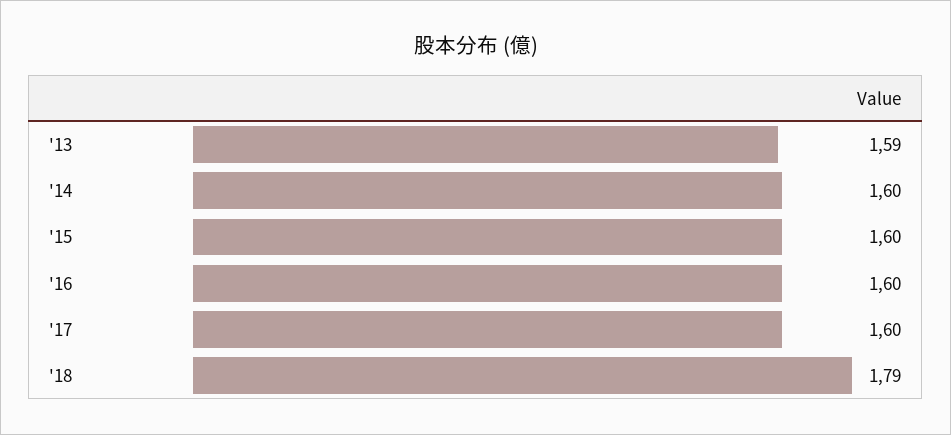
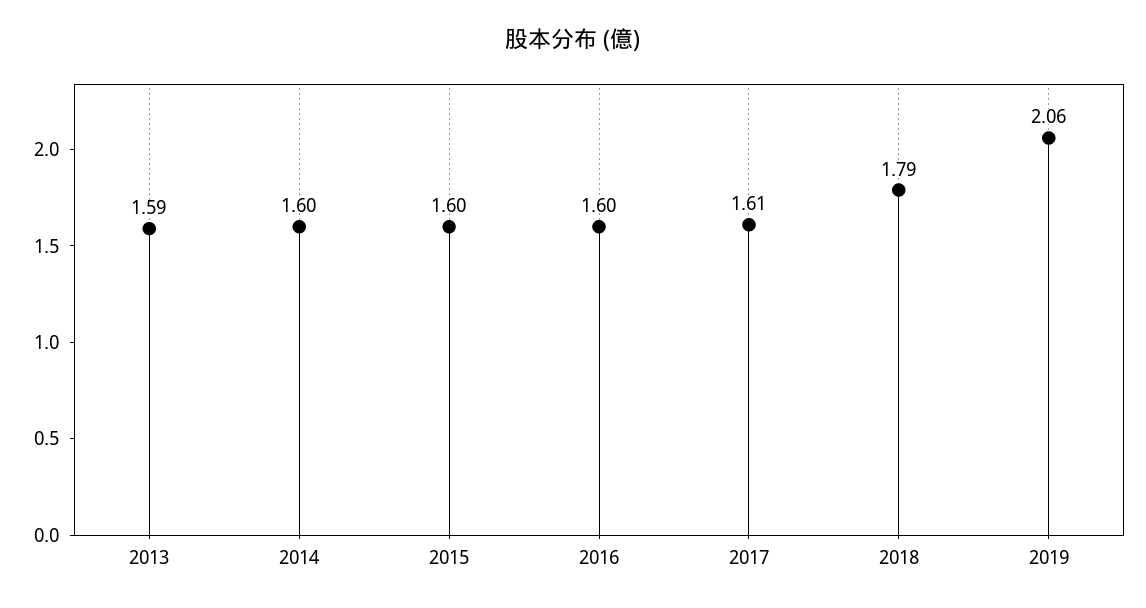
'17: 1.6 -> 1.61
2019: none -> 2.06

